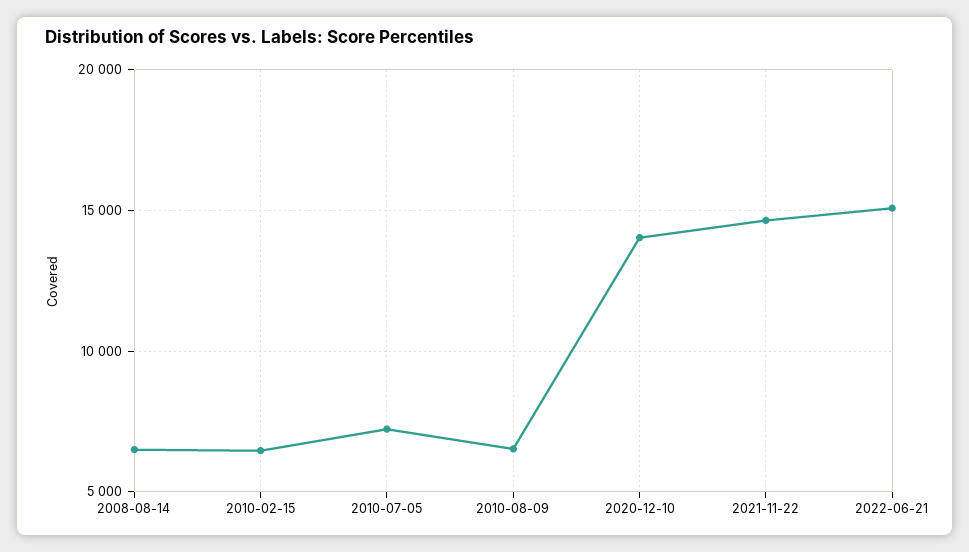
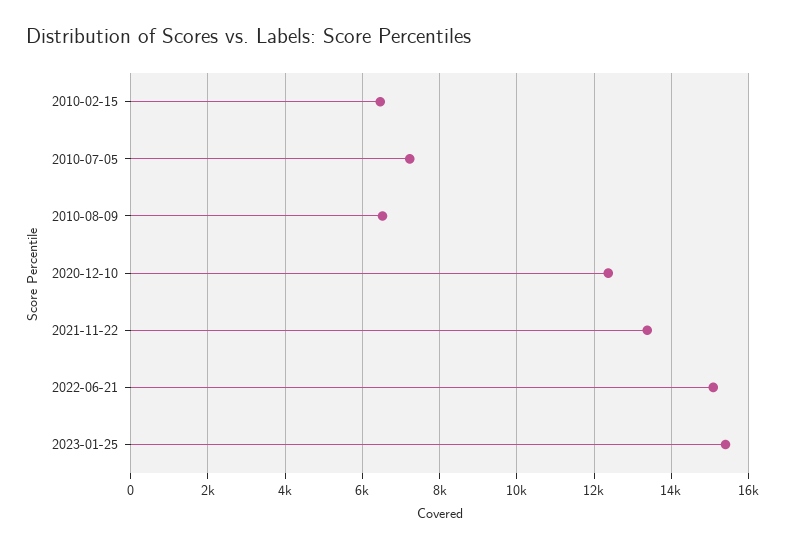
2008-08-14: 6500 -> none
2020-12-10: 14000 -> 12400
2021-11-22: 14500 -> 13400
2023-01-25: none -> 15400

